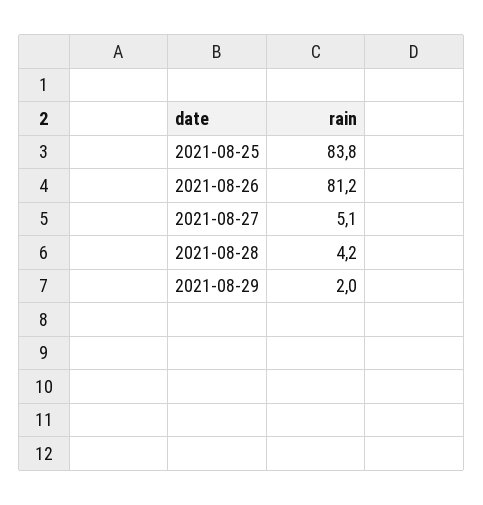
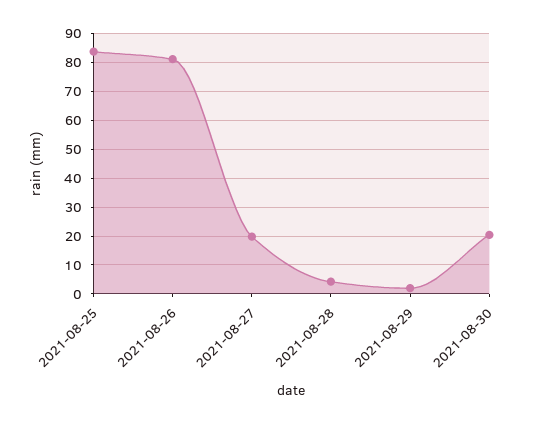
2021-08-27: 5.1 -> 20
2021-08-30: none -> 20

